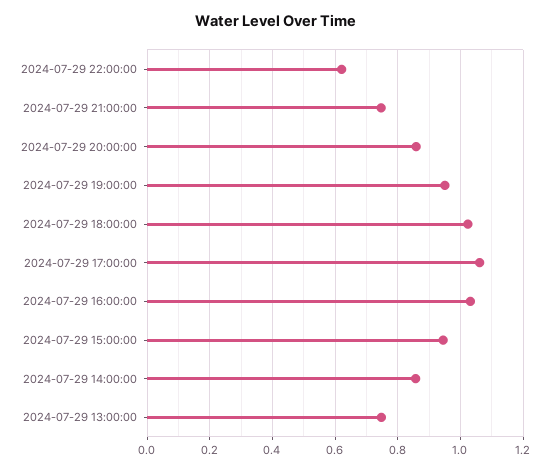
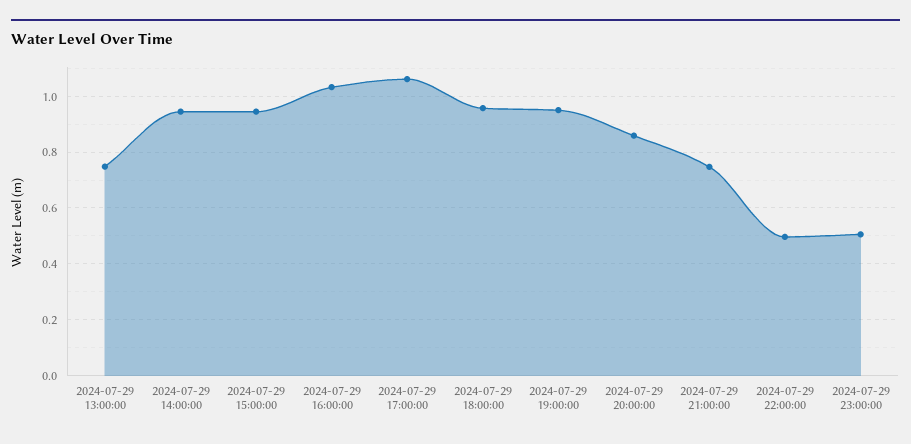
2024-07-29 22:00:00: 0.62 -> 0.5
2024-07-29 18:00:00: 1.02 -> 0.95
2024-07-29 14:00:00: 0.86 -> 0.95
2024-07-29 23:00:00: none -> 0.5

